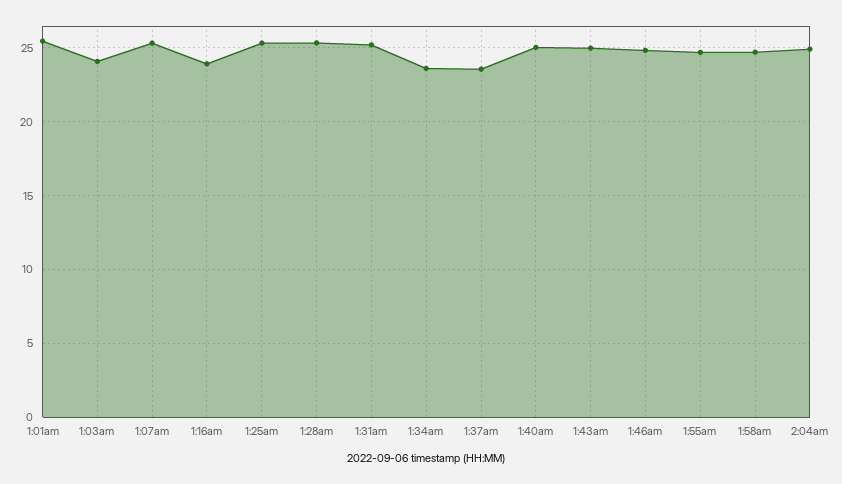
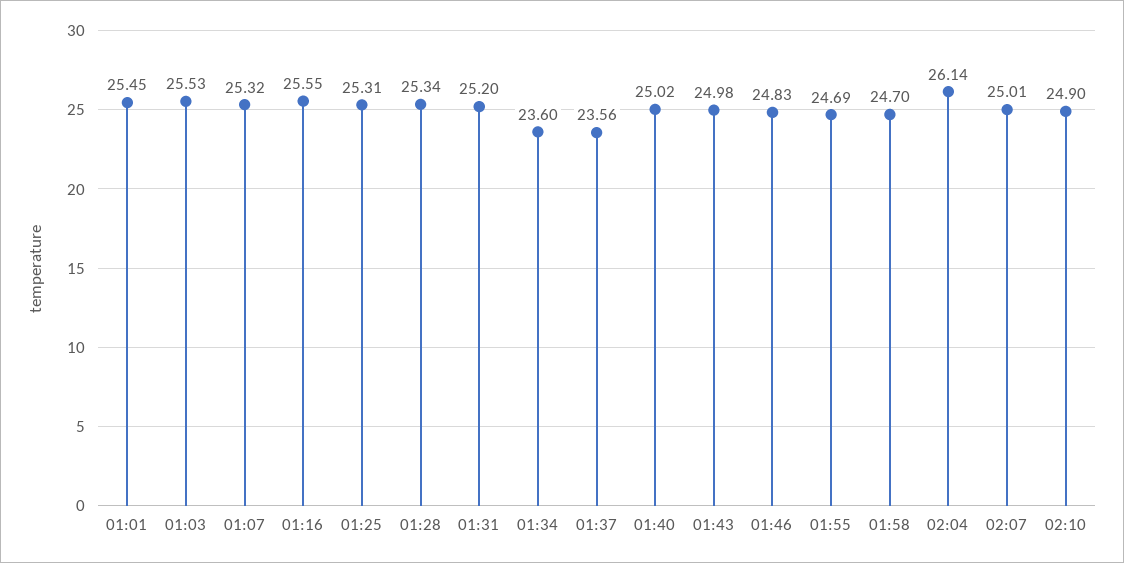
1:03am: 24 -> 25.53
1:16am: 24 -> 25.55
2:04am: 25 -> 26.14
02:07: none -> 25.01
02:10: none -> 24.9

